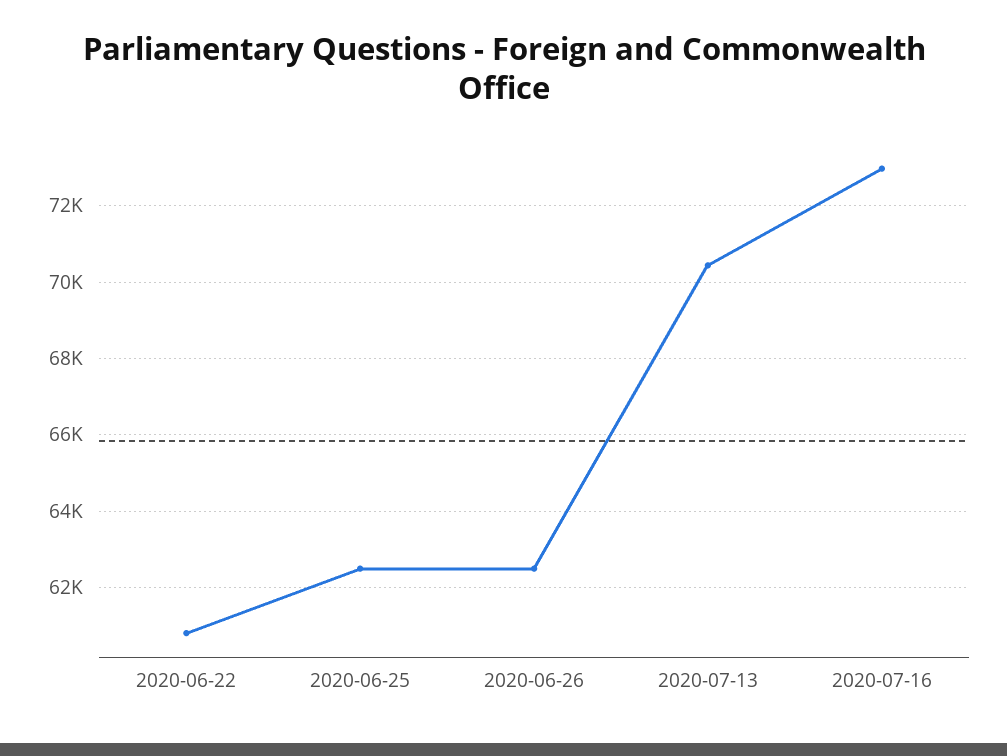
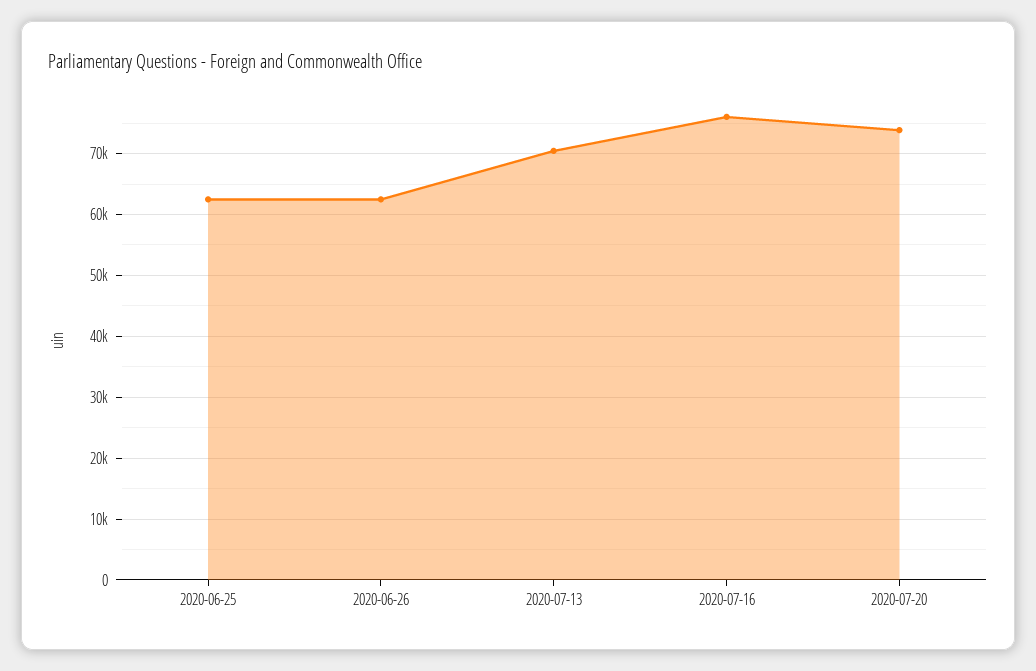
2020-06-22: 60800 -> none
2020-07-16: 73000 -> 76000
2020-07-20: none -> 74000

